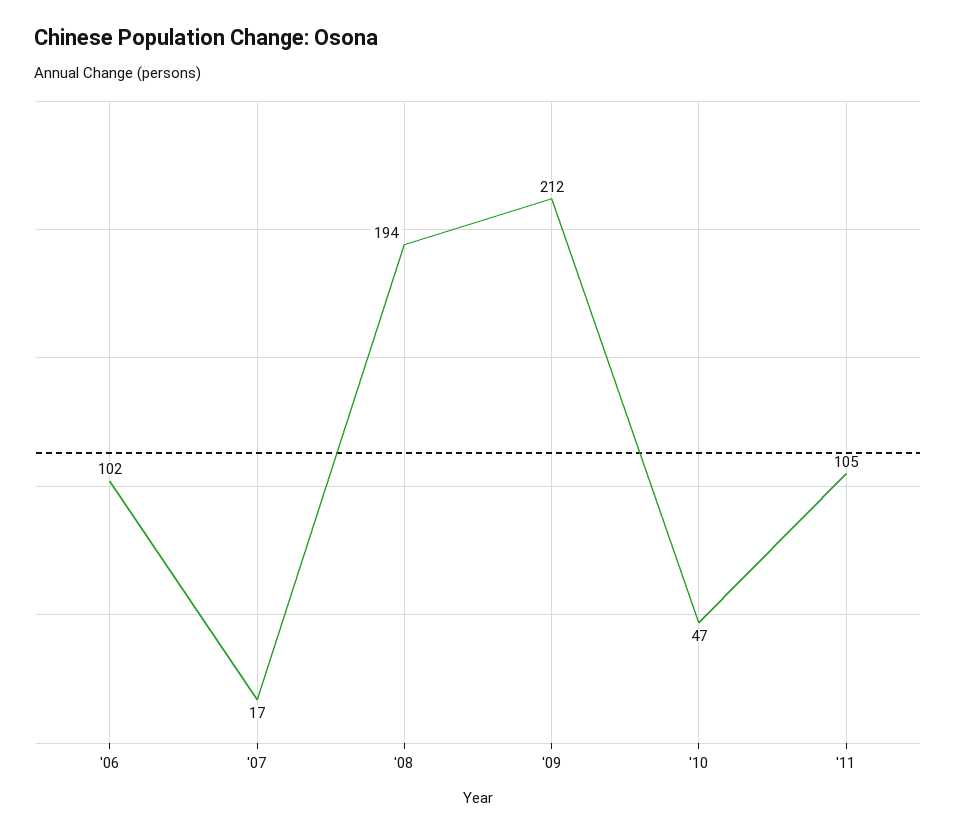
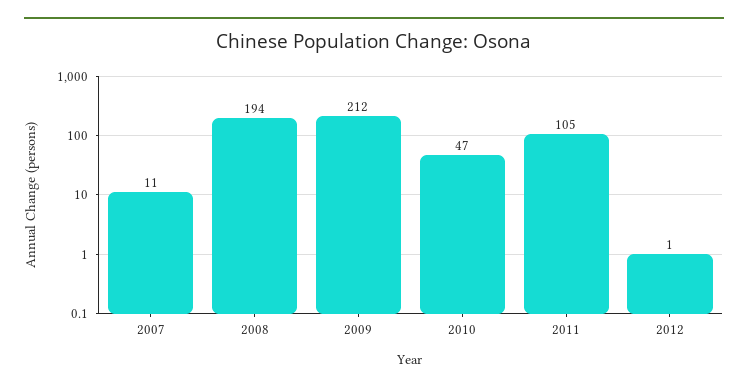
'06: 102 -> none
'07: 17 -> 11
2012: none -> 1

